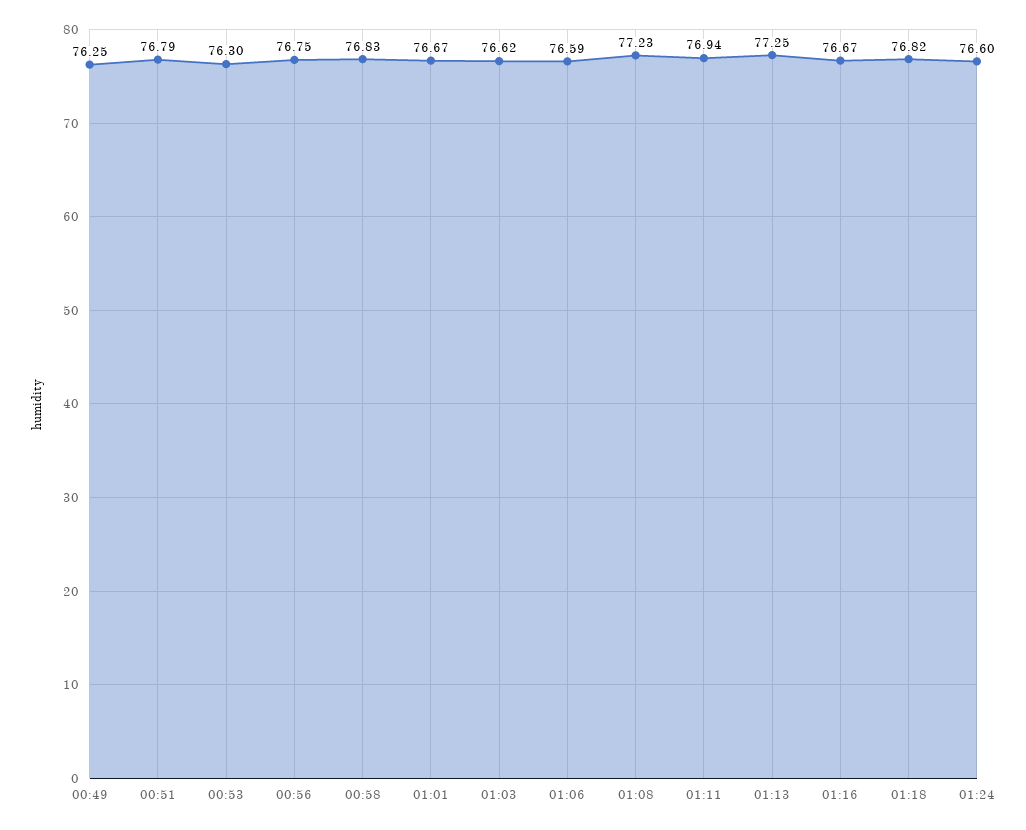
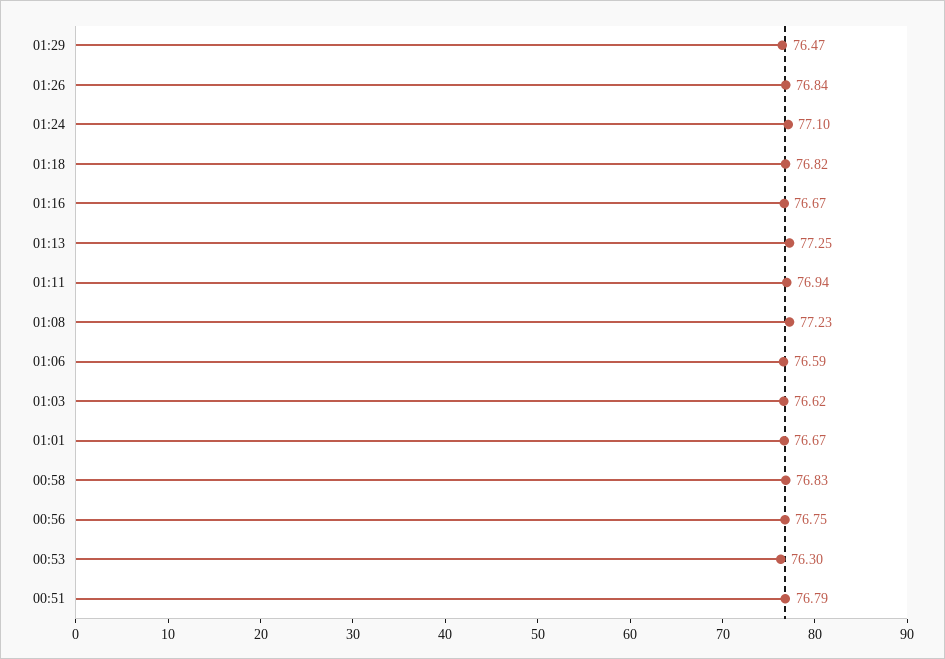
00:49: 76.25 -> none
01:24: 76.6 -> 77.1
01:29: none -> 76.47
01:26: none -> 76.84

